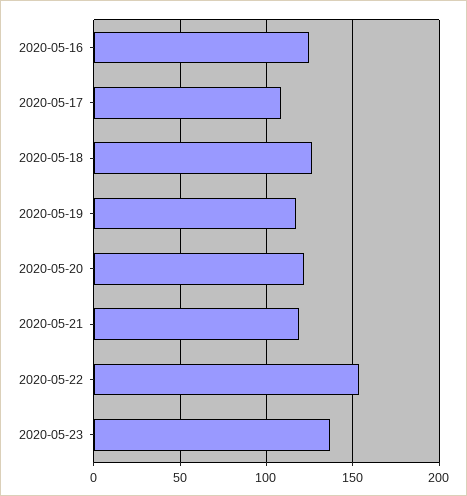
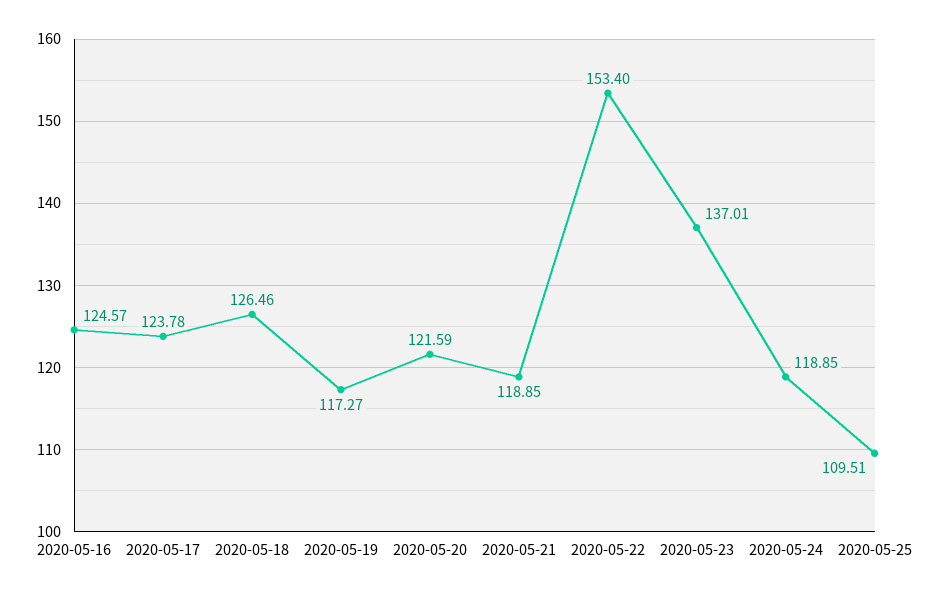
2020-05-17: 110 -> 123.78
2020-05-24: none -> 118.85
2020-05-25: none -> 109.51

